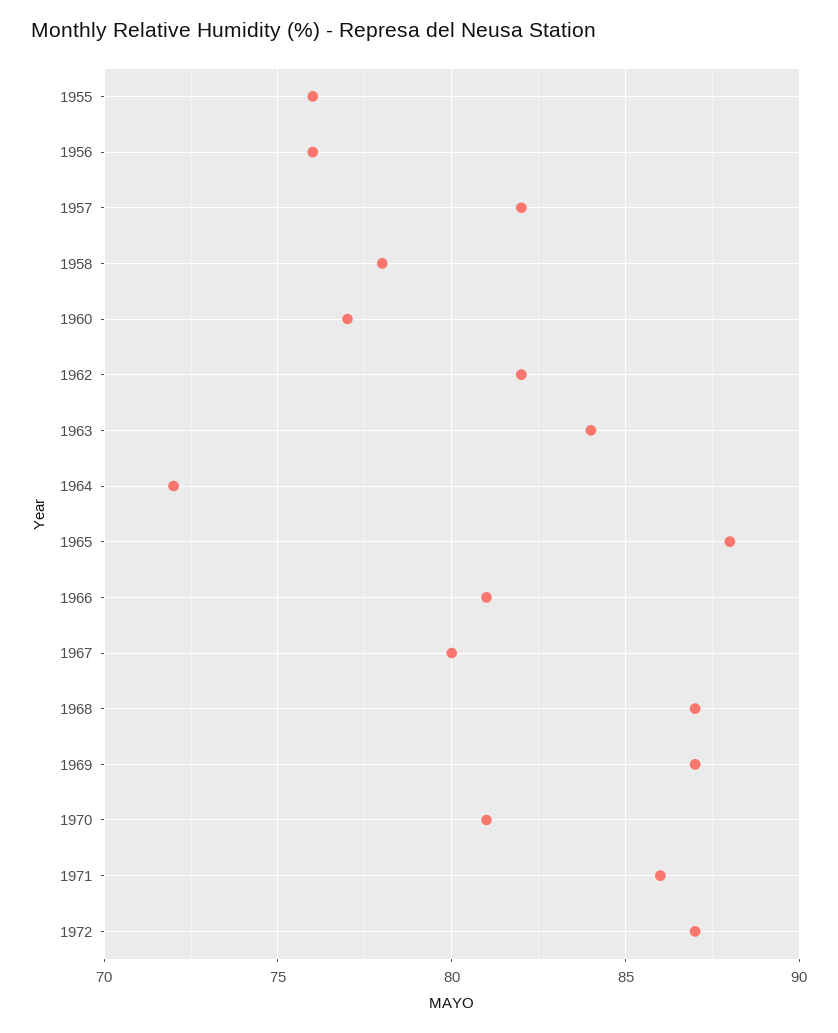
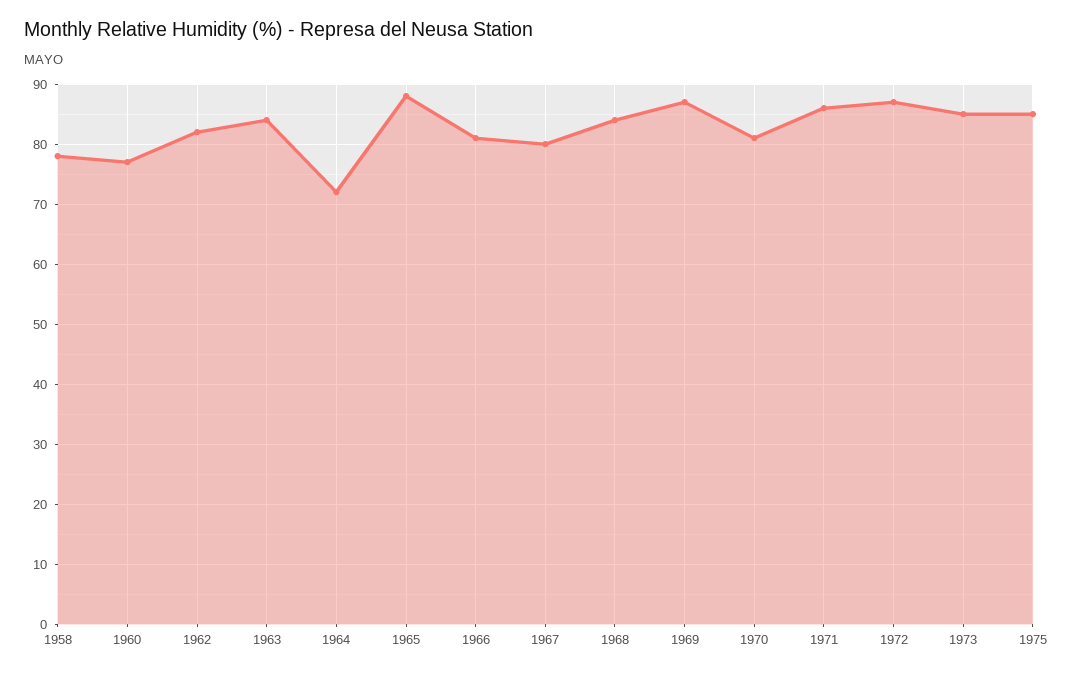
1955: 76 -> none
1956: 76 -> none
1957: 82 -> none
1968: 87 -> 84
1973: none -> 85
1975: none -> 85

